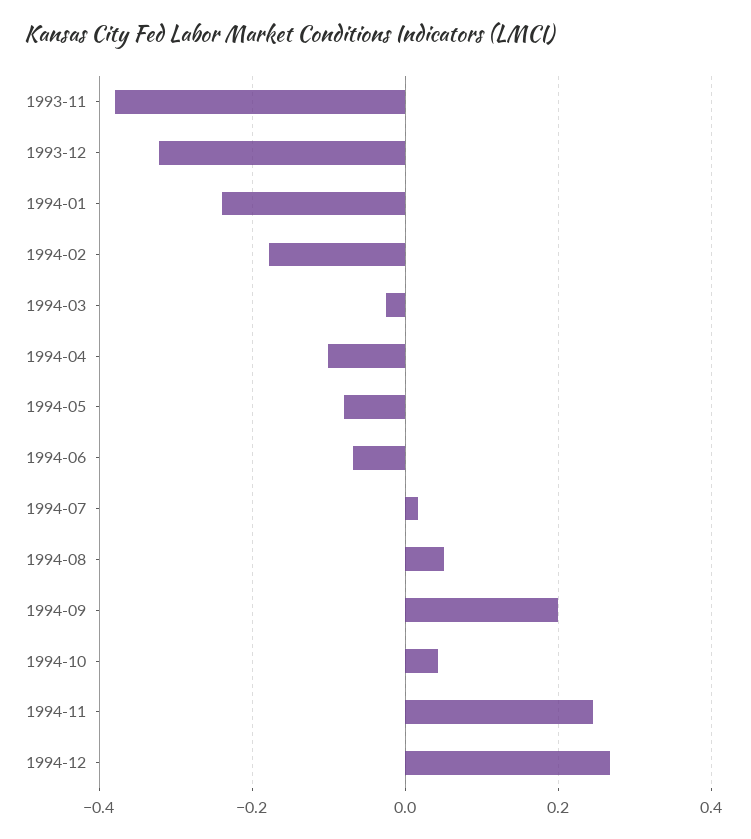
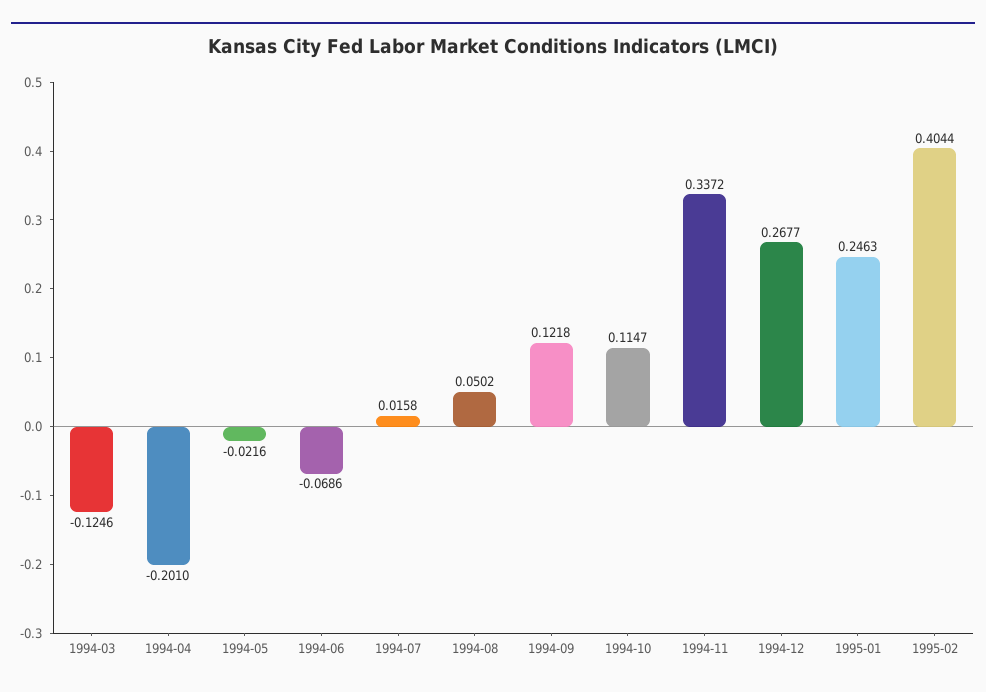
1993-11: -0.38 -> none
1993-12: -0.32 -> none
1994-01: -0.24 -> none
1994-02: -0.18 -> none
1994-03: -0.02 -> -0.1246
1994-04: -0.1 -> -0.201
1994-05: -0.08 -> -0.0216
1994-09: 0.2 -> 0.1218
1994-10: 0.04 -> 0.1147
1994-11: 0.24 -> 0.3372
1995-01: none -> 0.2463
1995-02: none -> 0.4044

